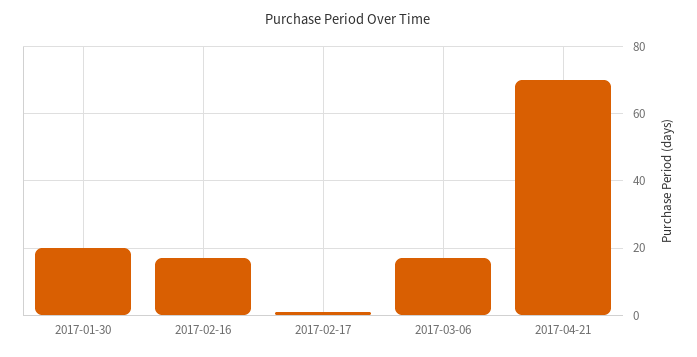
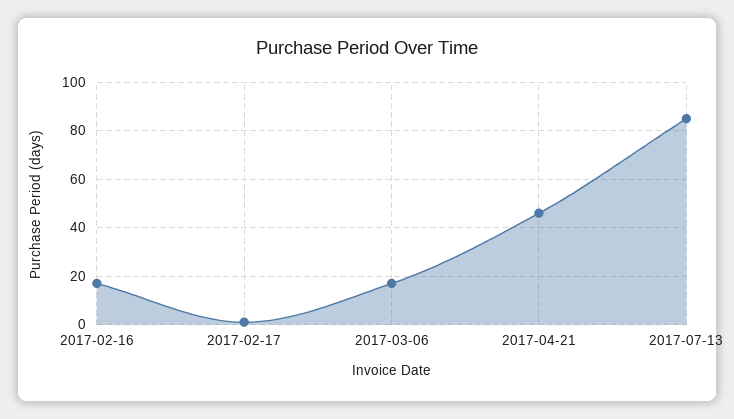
2017-01-30: 20 -> none
2017-04-21: 70 -> 45
2017-07-13: none -> 85

